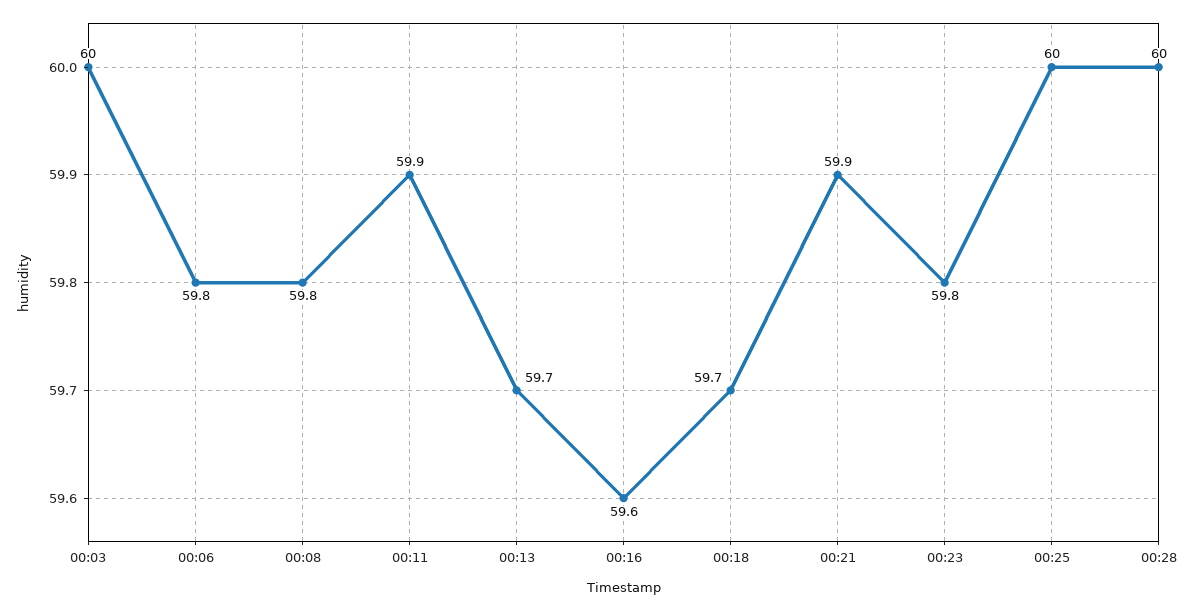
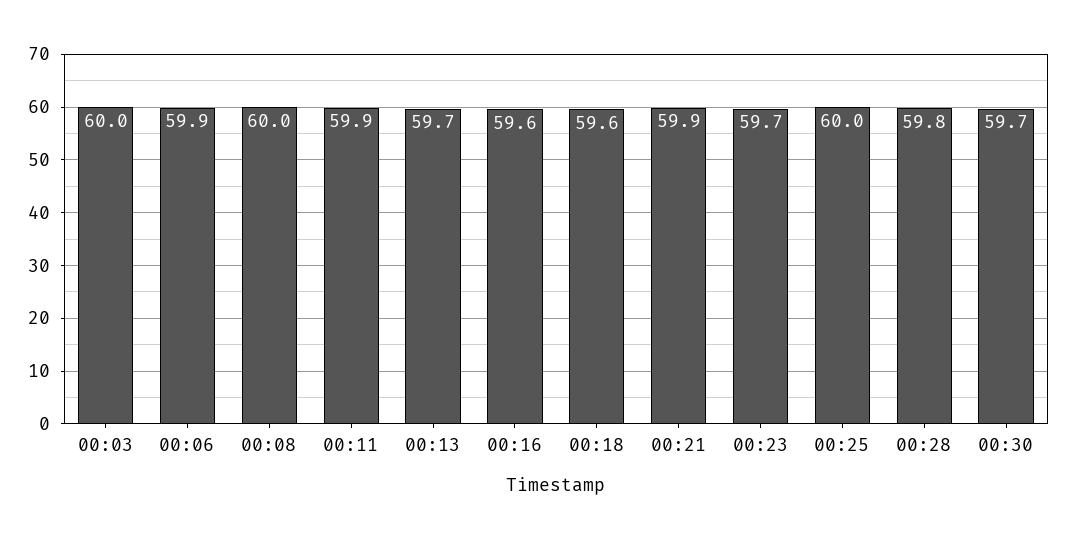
00:06: 59.8 -> 59.9
00:08: 59.8 -> 60
00:18: 59.7 -> 59.6
00:23: 59.8 -> 59.7
00:28: 60 -> 59.8
00:30: none -> 59.7

